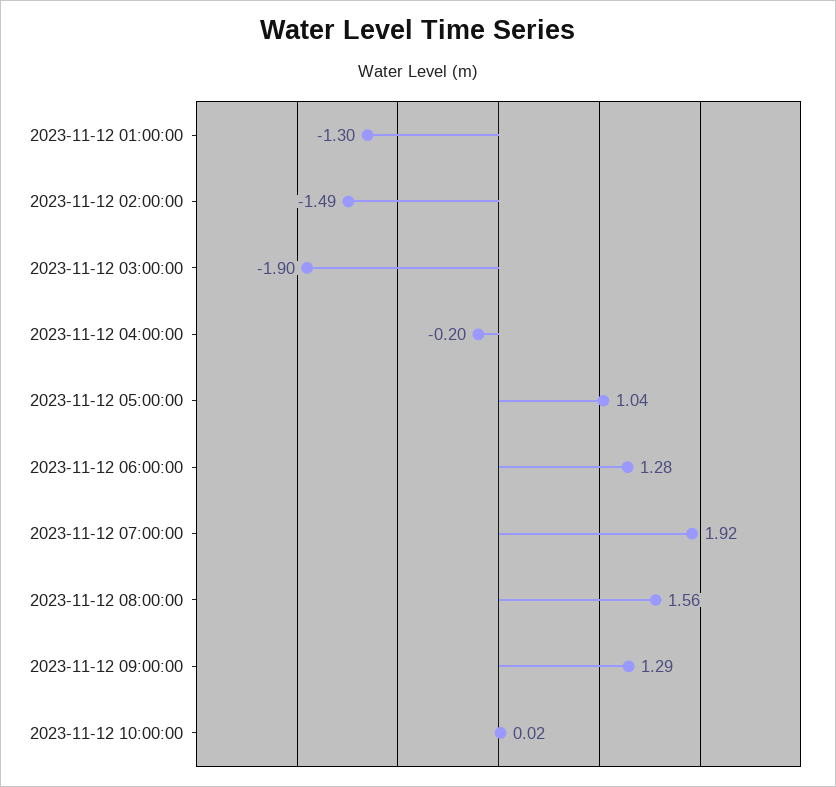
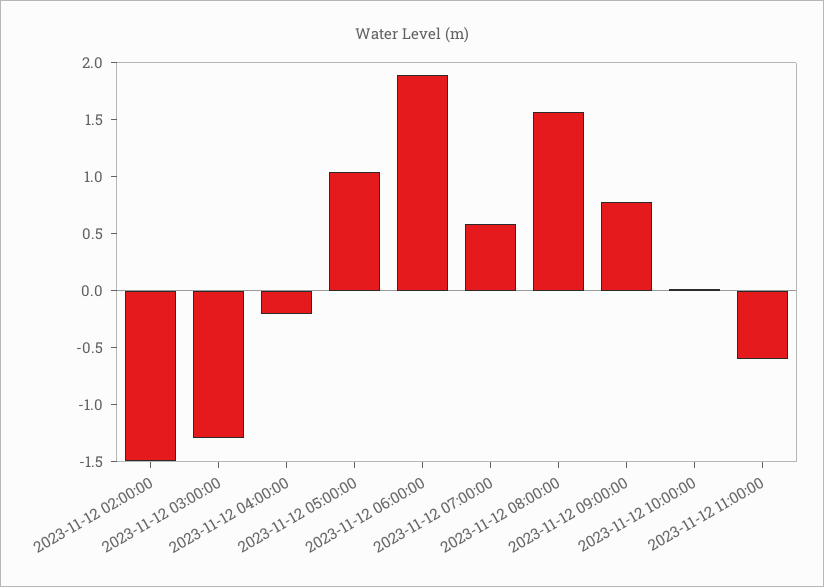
2023-11-12 01:00:00: -1.3 -> none
2023-11-12 03:00:00: -1.9 -> -1.3
2023-11-12 06:00:00: 1.28 -> 1.9
2023-11-12 07:00:00: 1.92 -> 0.6
2023-11-12 09:00:00: 1.29 -> 0.8
2023-11-12 11:00:00: none -> -0.6

